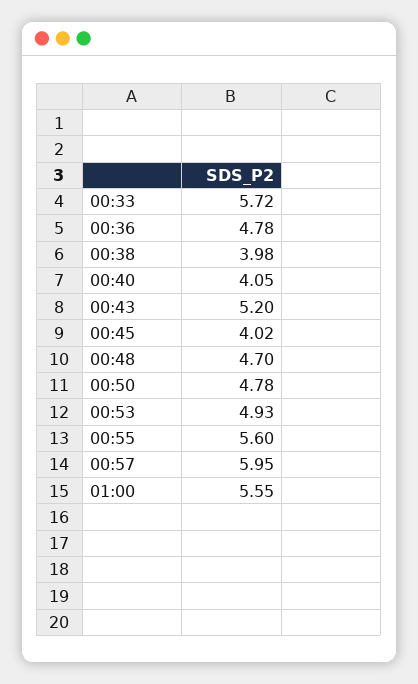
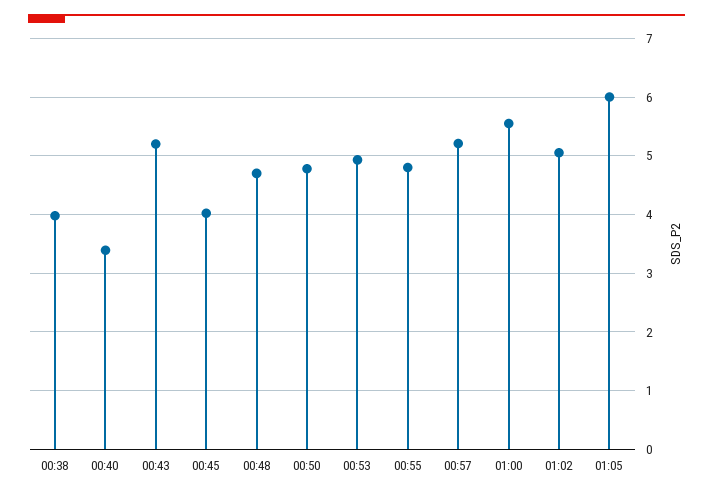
00:33: 5.72 -> none
00:36: 4.78 -> none
00:40: 4.05 -> 3.4
00:55: 5.6 -> 4.8
00:57: 5.95 -> 5.2
01:02: none -> 5
01:05: none -> 6

